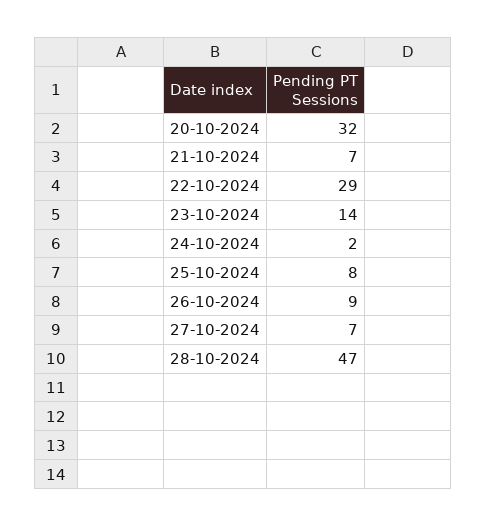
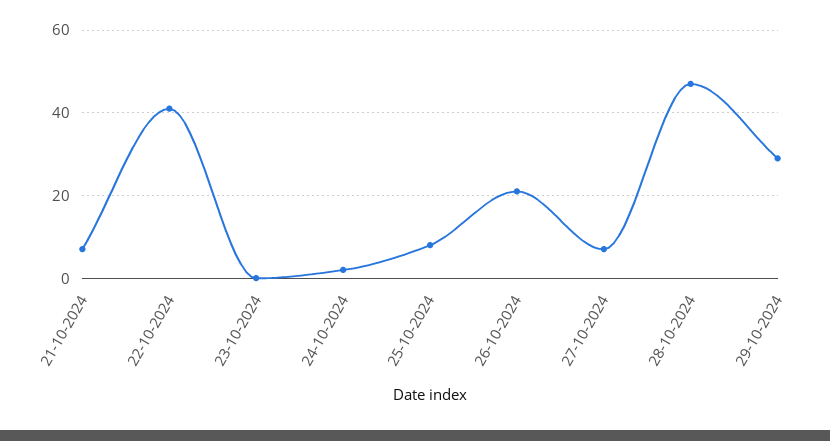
20-10-2024: 32 -> none
22-10-2024: 29 -> 40
23-10-2024: 14 -> 0
26-10-2024: 9 -> 20
29-10-2024: none -> 30

